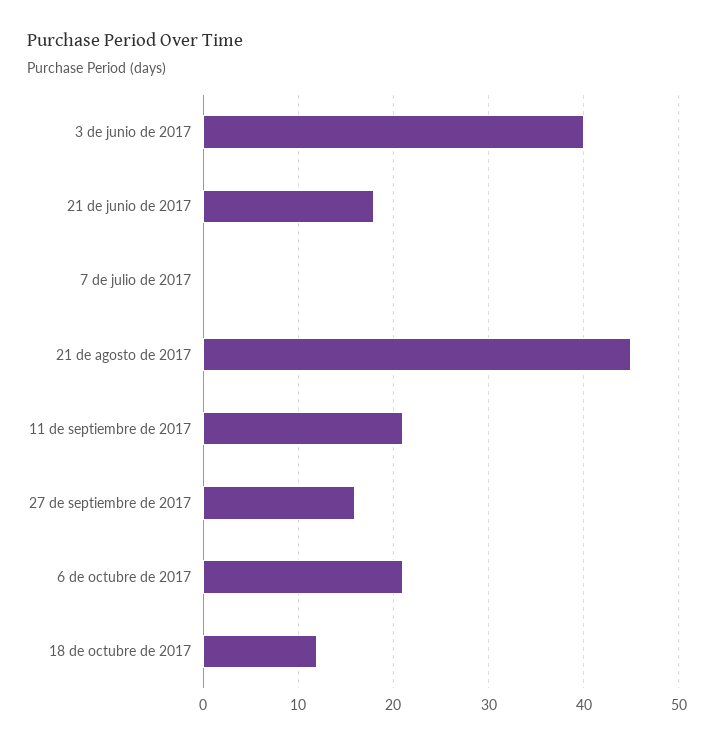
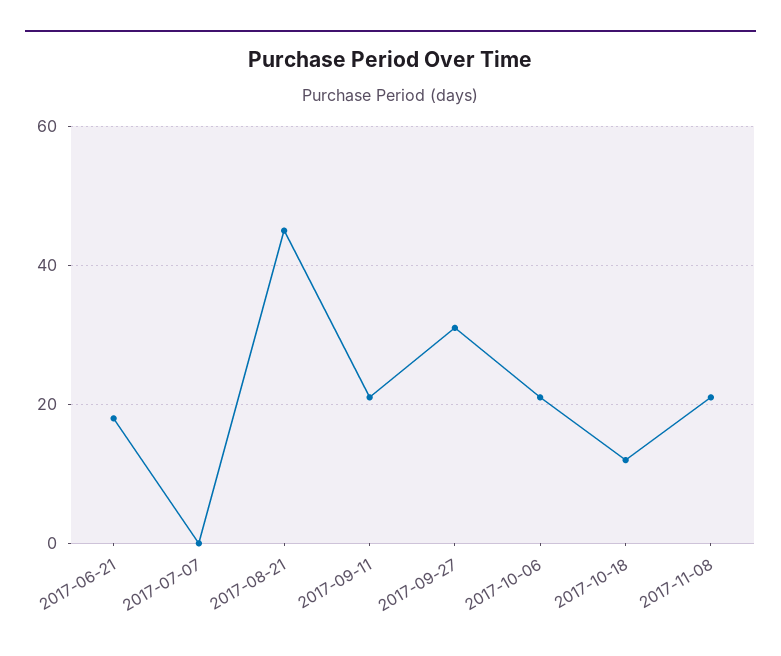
3 de junio de 2017: 40 -> none
27 de septiembre de 2017: 16 -> 30
2017-11-08: none -> 20

